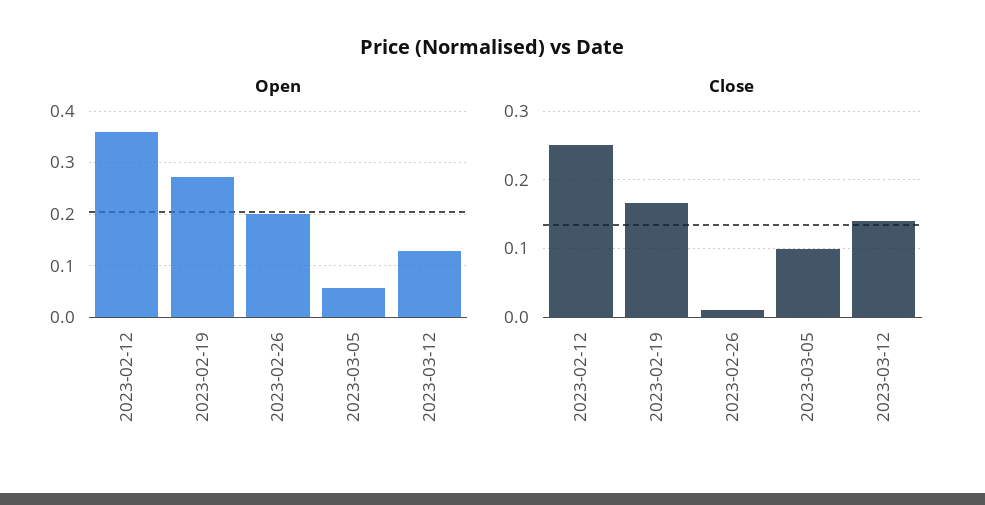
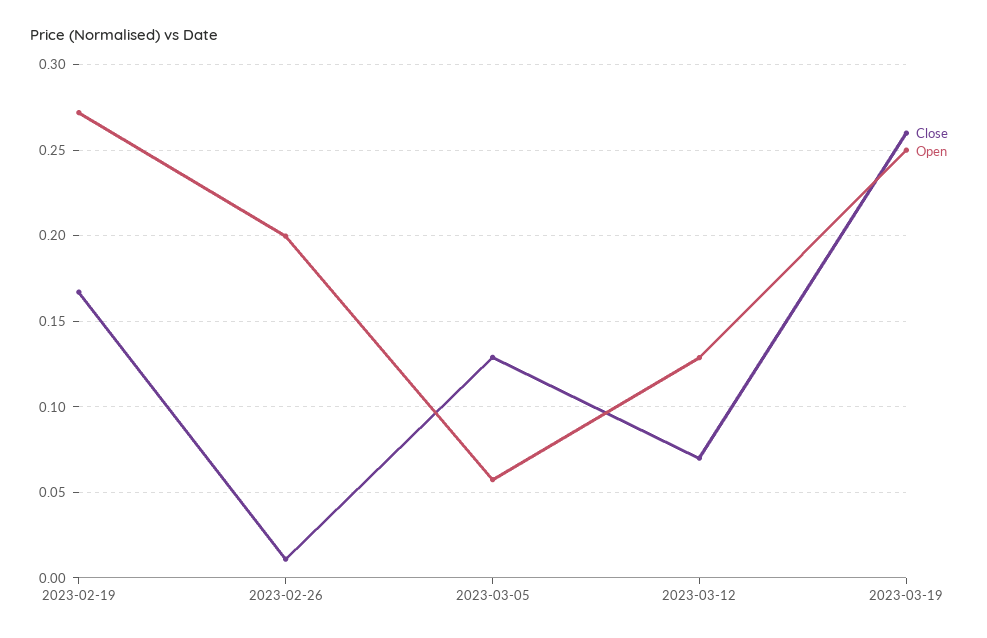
Open, 2023-02-12: 0.36 -> none
Close, 2023-02-12: 0.25 -> none
Close, 2023-03-05: 0.1 -> 0.13
Close, 2023-03-12: 0.14 -> 0.07
Close, 2023-03-19: none -> 0.26
Open, 2023-03-19: none -> 0.25

